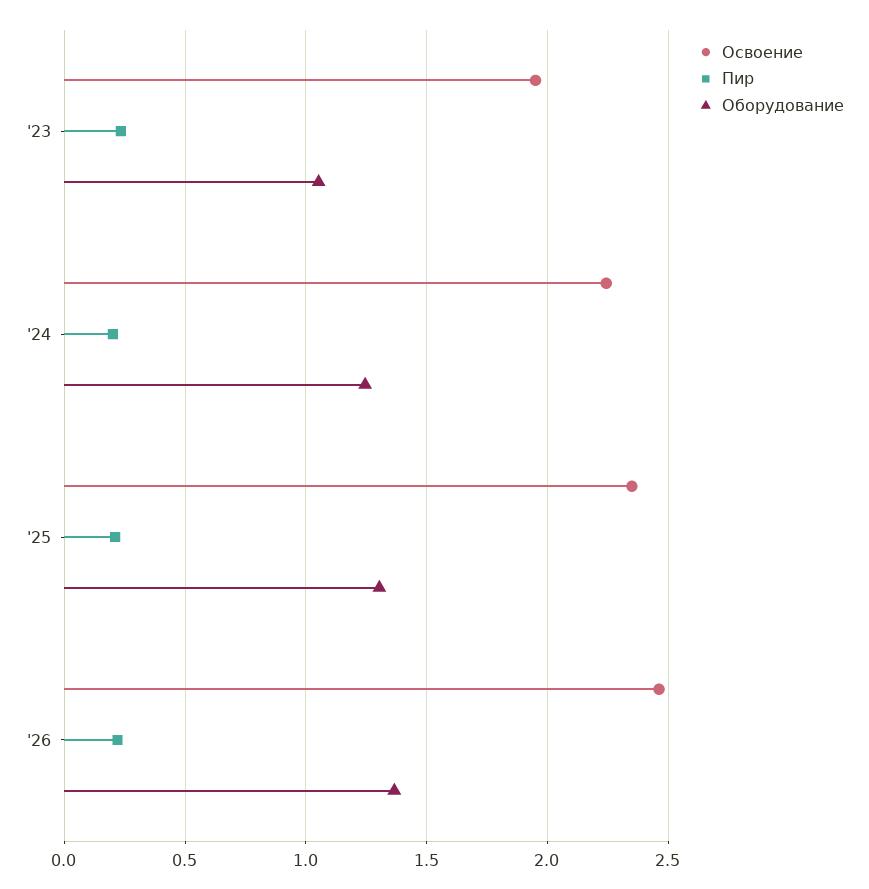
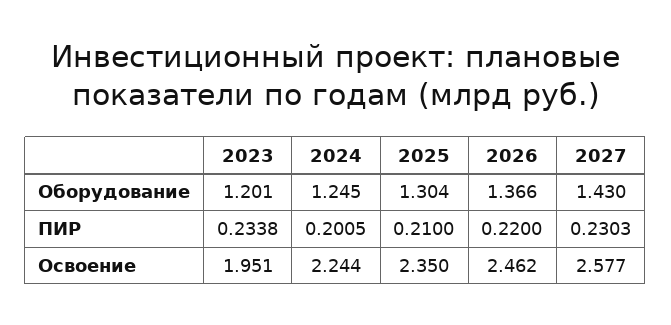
Оборудование, '23: 1.05 -> 1.201
Оборудование, 2027: none -> 1.43
Пир, 2027: none -> 0.2303
Освоение, 2027: none -> 2.577

